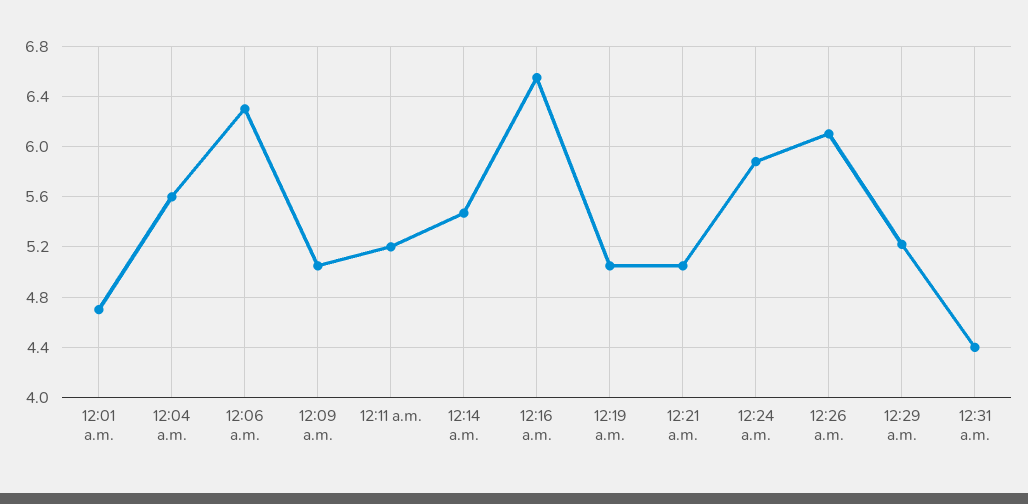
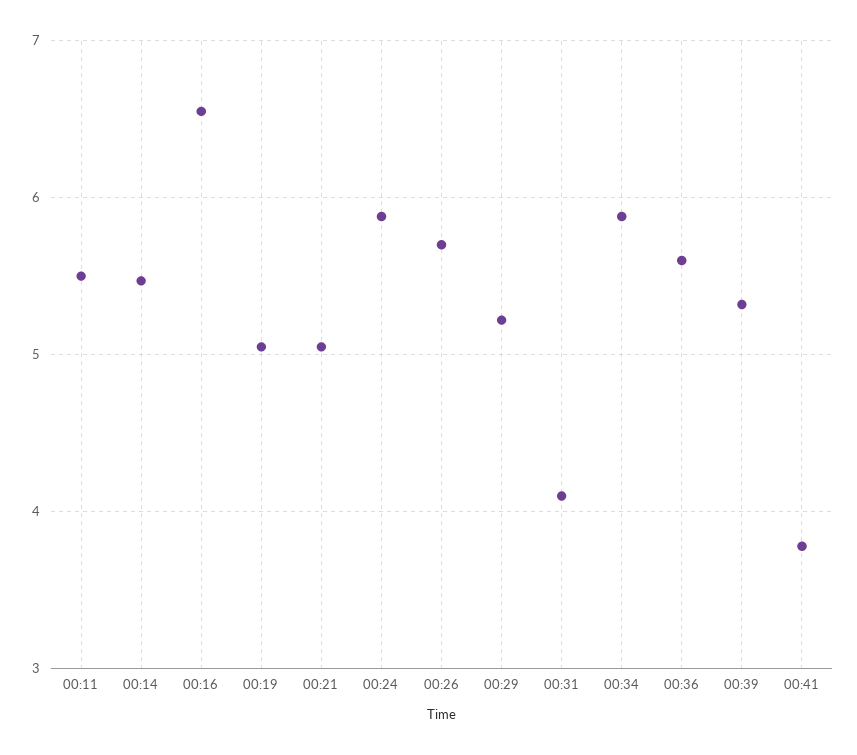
12:01 a.m.: 4.7 -> none
12:04 a.m.: 5.6 -> none
12:06 a.m.: 6.3 -> none
12:09 a.m.: 5.05 -> none
12:11 a.m.: 5.2 -> 5.5
12:26 a.m.: 6.1 -> 5.7
12:31 a.m.: 4.4 -> 4.1
00:34: none -> 5.9
00:36: none -> 5.6
00:39: none -> 5.3
00:41: none -> 3.8

